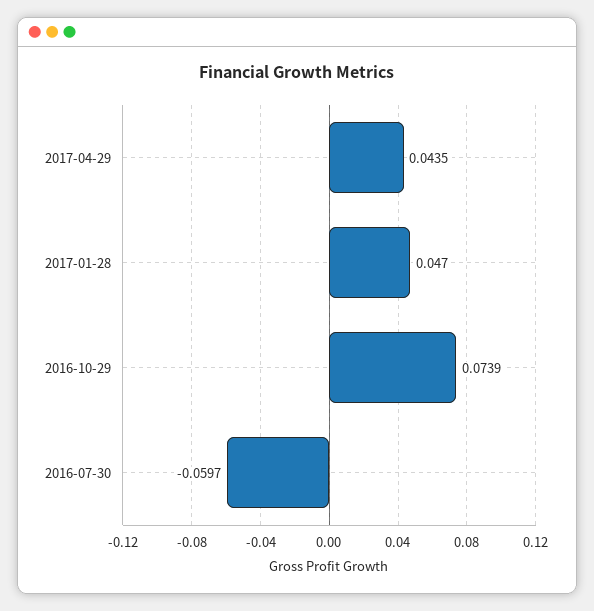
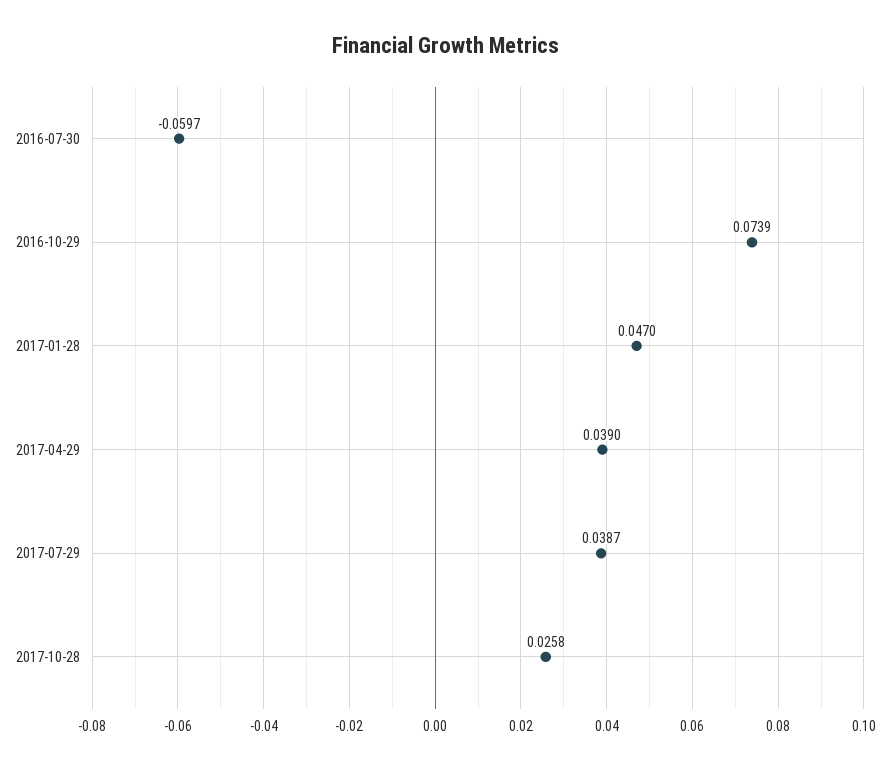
2017-04-29: 0.0435 -> 0.039
2017-07-29: none -> 0.0387
2017-10-28: none -> 0.0258

